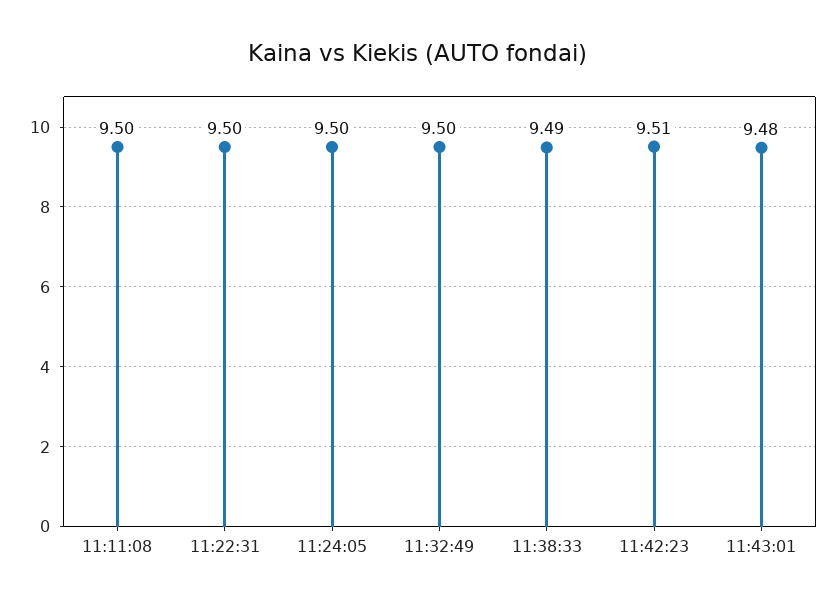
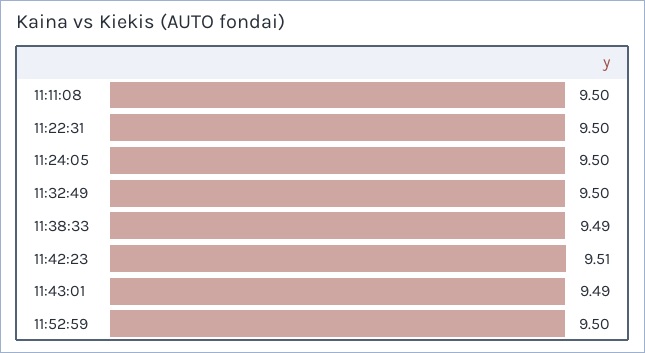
11:43:01: 9.48 -> 9.49
11:52:59: none -> 9.5

